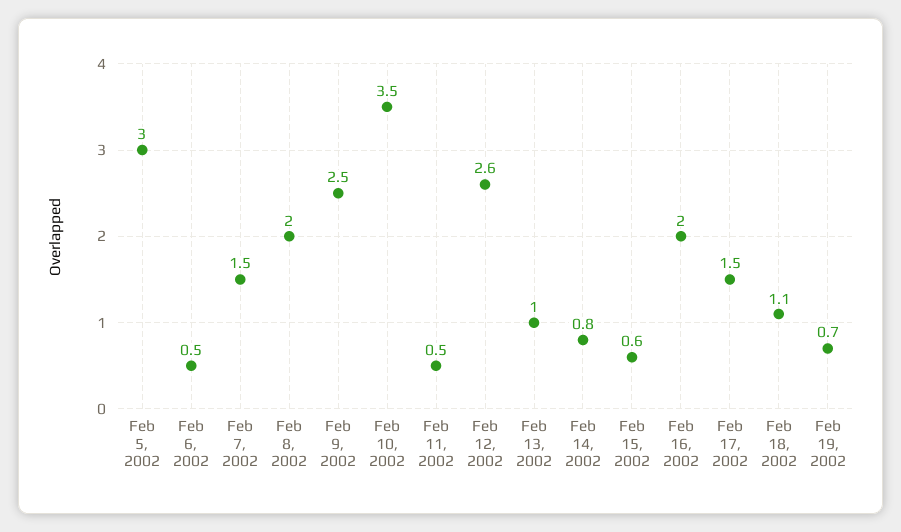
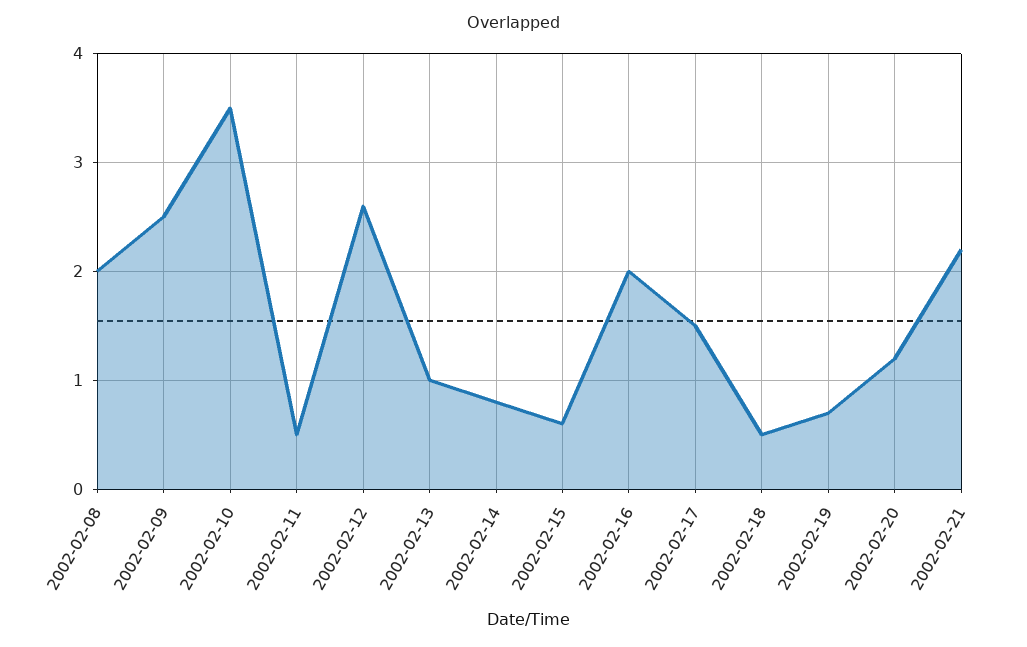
Feb 5, 2002: 3 -> none
Feb 6, 2002: 0.5 -> none
Feb 7, 2002: 1.5 -> none
Feb 18, 2002: 1.1 -> 0.5
2002-02-20: none -> 1.2
2002-02-21: none -> 2.2

